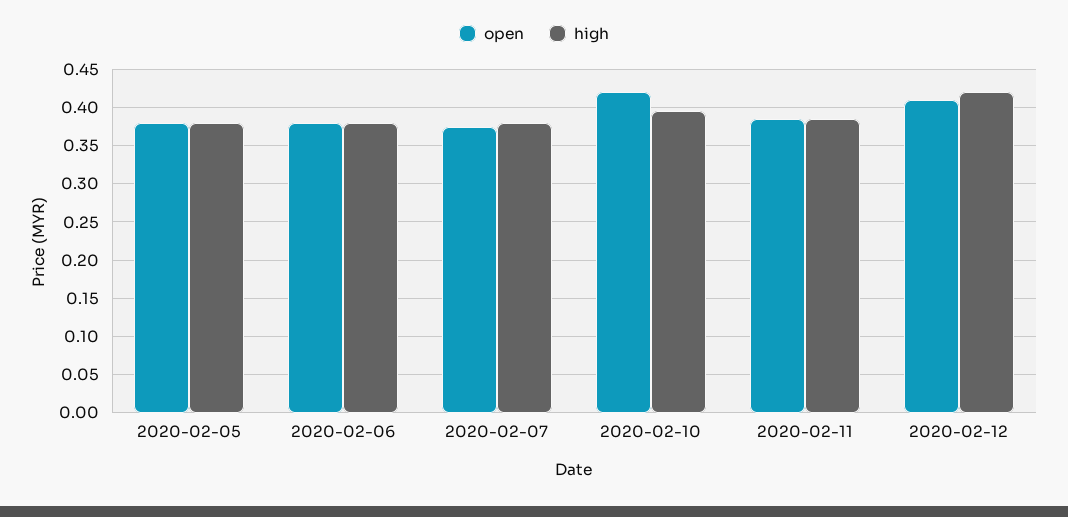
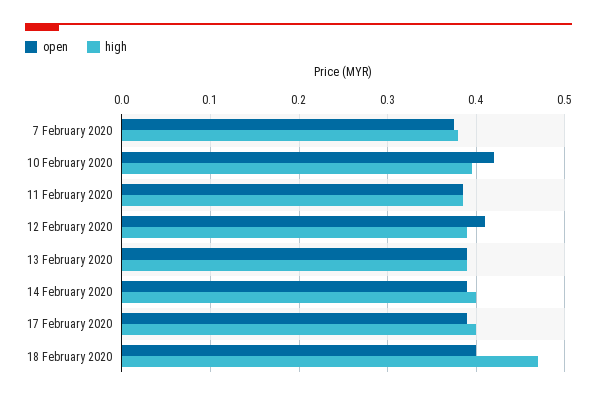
open, 2020-02-05: 0.38 -> none
high, 2020-02-05: 0.38 -> none
open, 2020-02-06: 0.38 -> none
high, 2020-02-06: 0.38 -> none
high, 2020-02-12: 0.42 -> 0.39
open, 13 February 2020: none -> 0.39
high, 13 February 2020: none -> 0.39
open, 14 February 2020: none -> 0.39
high, 14 February 2020: none -> 0.4
open, 17 February 2020: none -> 0.39
high, 17 February 2020: none -> 0.4
open, 18 February 2020: none -> 0.4
high, 18 February 2020: none -> 0.47

